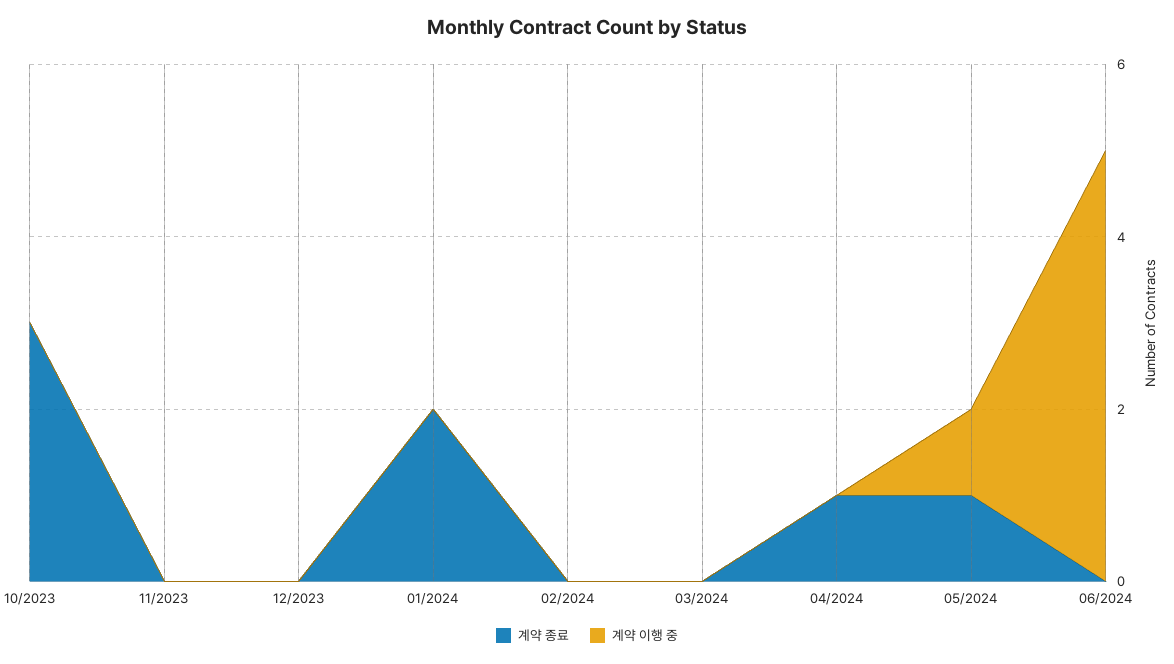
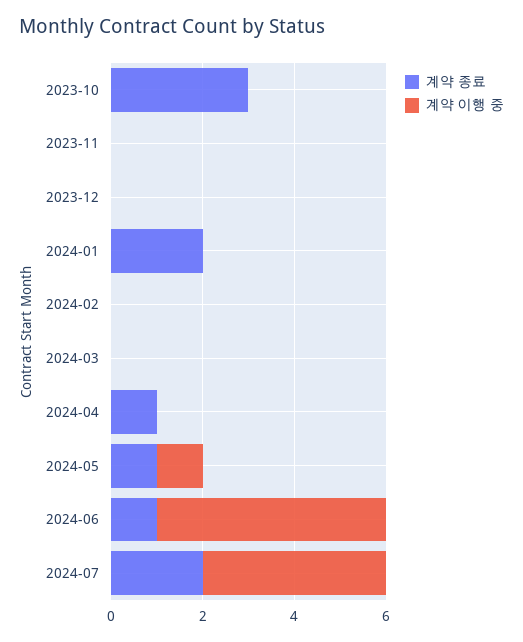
계약 종료, 06/2024: 0 -> 1
계약 종료, 2024-07: none -> 2
계약 이행 중, 2024-07: none -> 4

